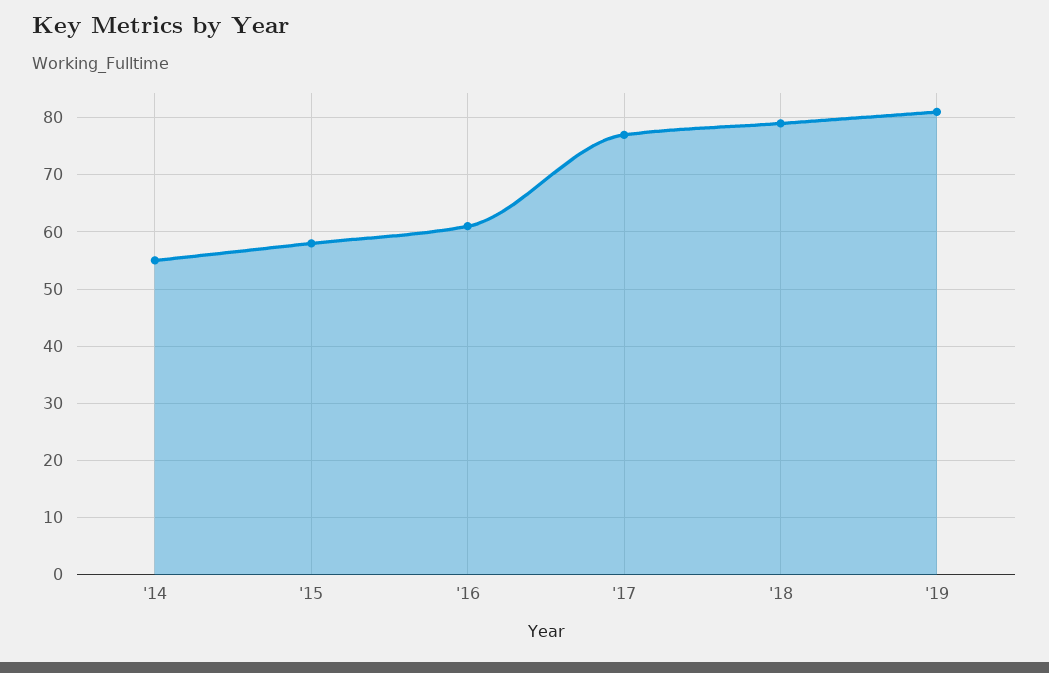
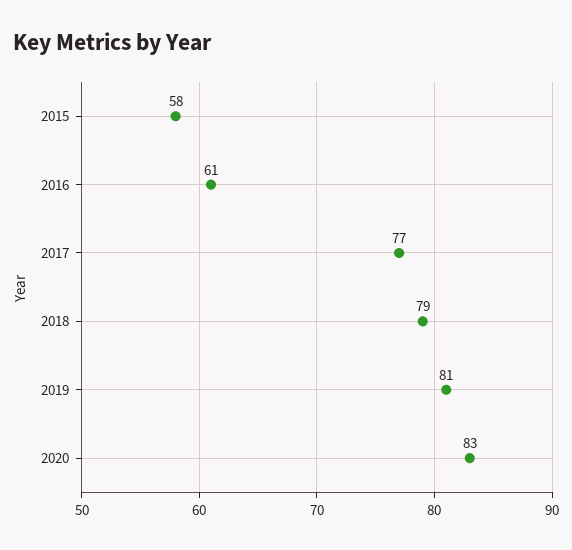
'14: 55 -> none
2020: none -> 83

